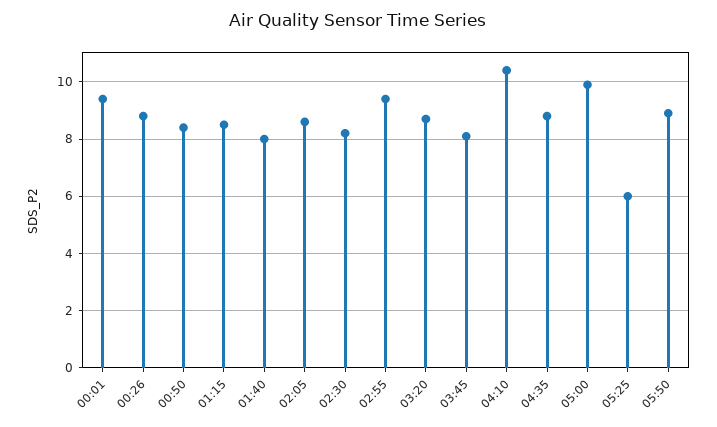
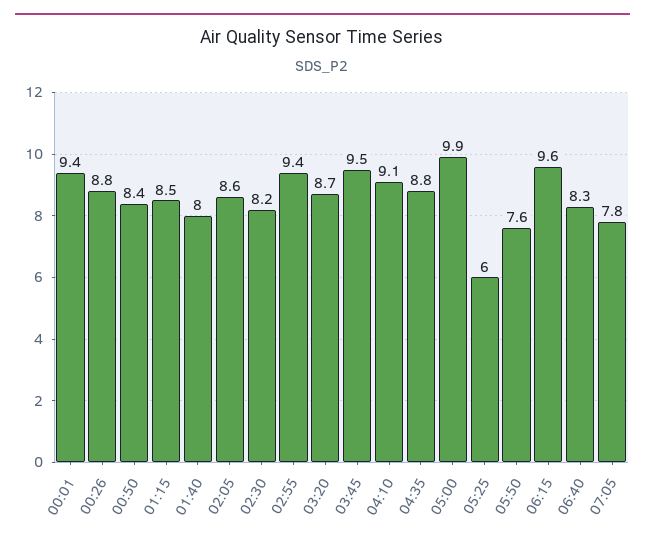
03:45: 8 -> 9.5
04:10: 10.5 -> 9.1
05:50: 9 -> 7.6
06:15: none -> 9.6
06:40: none -> 8.3
07:05: none -> 7.8

